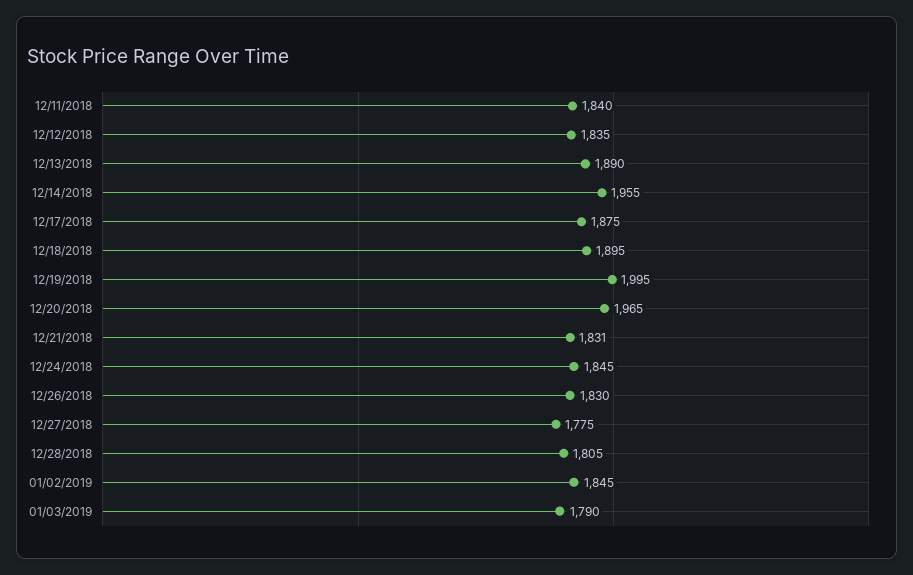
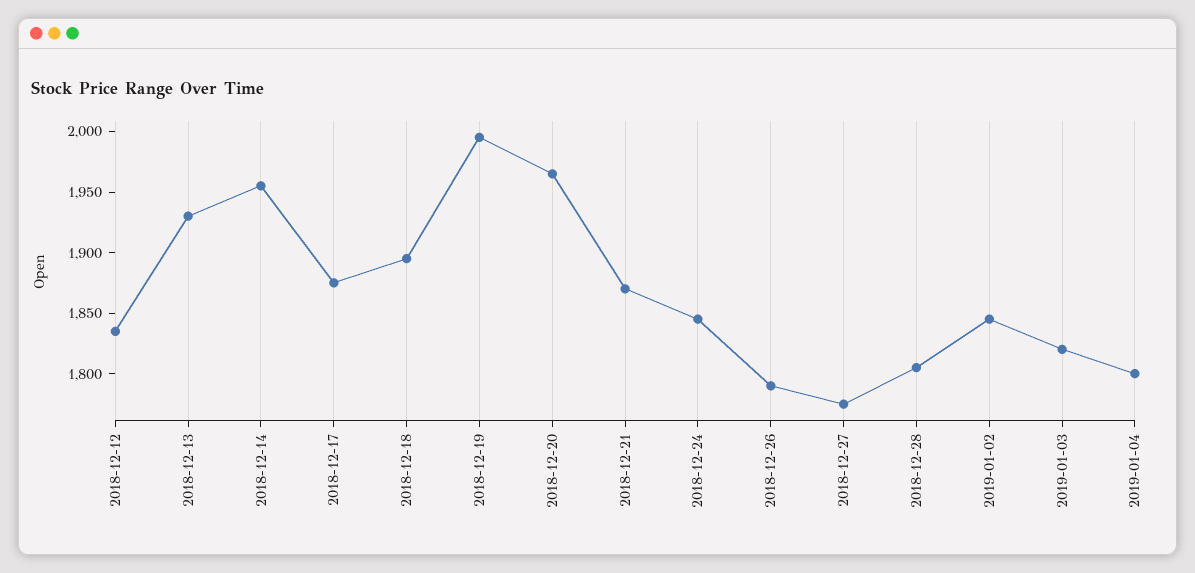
12/11/2018: 1840 -> none
12/13/2018: 1890 -> 1930
12/21/2018: 1831 -> 1870
12/26/2018: 1830 -> 1790
01/03/2019: 1790 -> 1820
2019-01-04: none -> 1800

